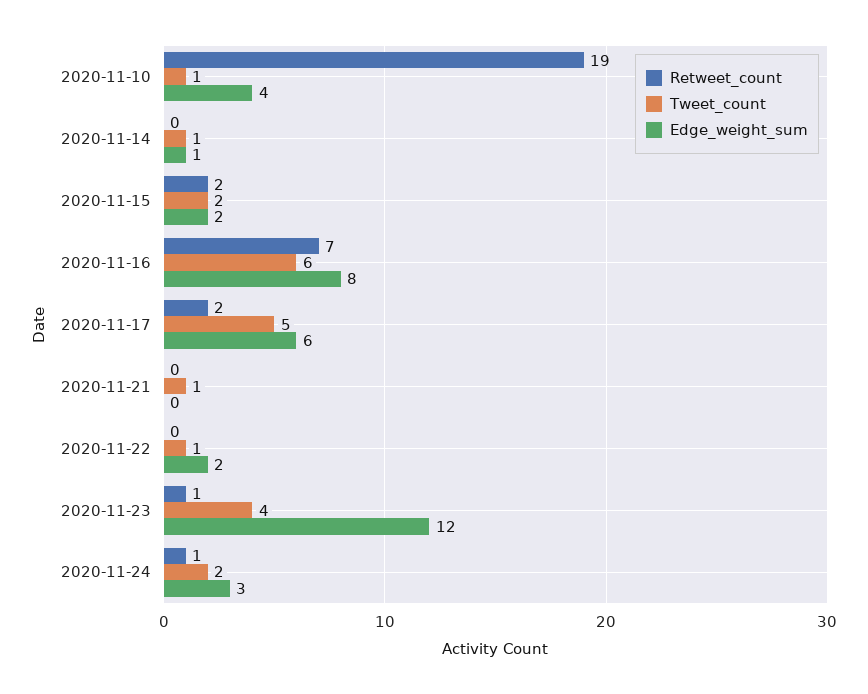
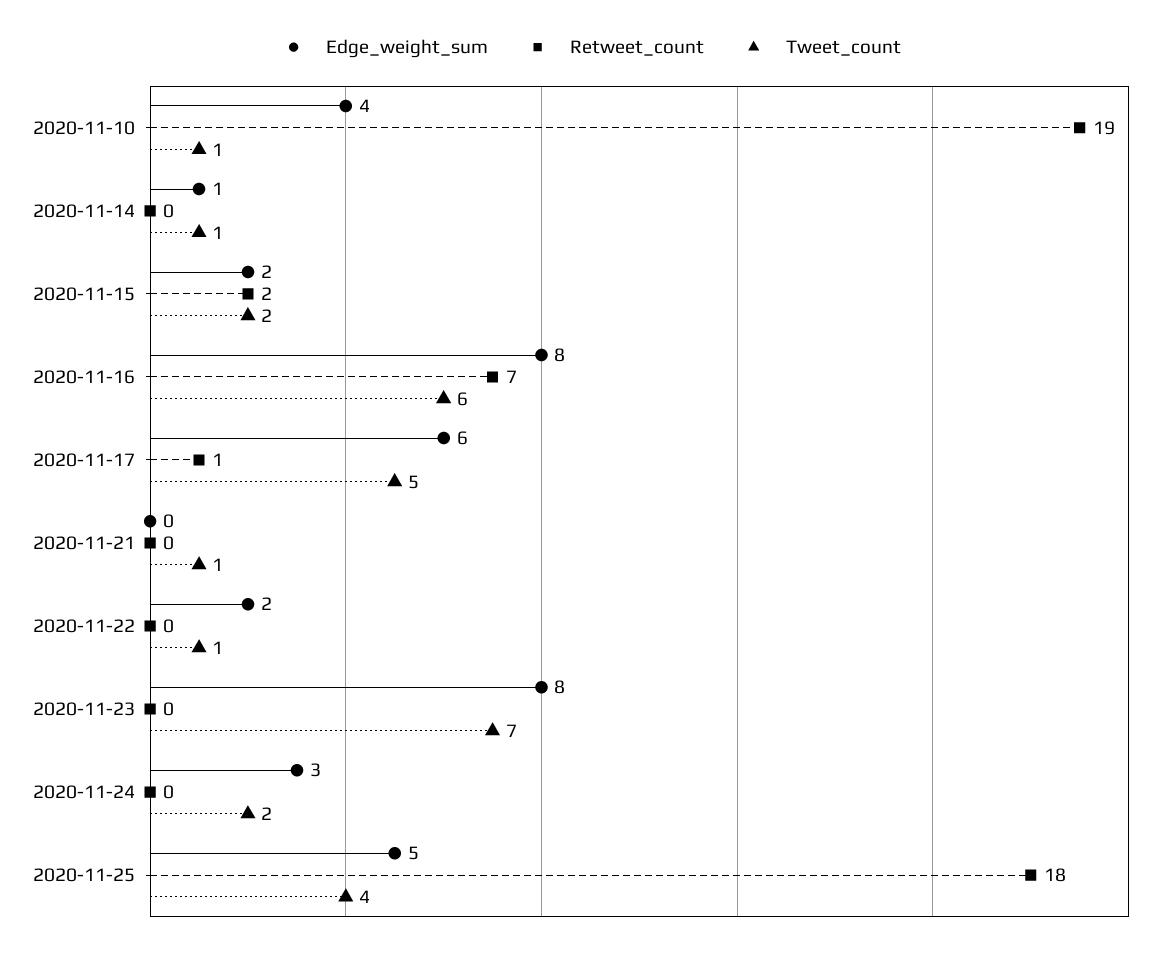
Retweet_count, 2020-11-17: 2 -> 1
Retweet_count, 2020-11-23: 1 -> 0
Tweet_count, 2020-11-23: 4 -> 7
Edge_weight_sum, 2020-11-23: 12 -> 8
Retweet_count, 2020-11-24: 1 -> 0
Edge_weight_sum, 2020-11-25: none -> 5
Retweet_count, 2020-11-25: none -> 18
Tweet_count, 2020-11-25: none -> 4

